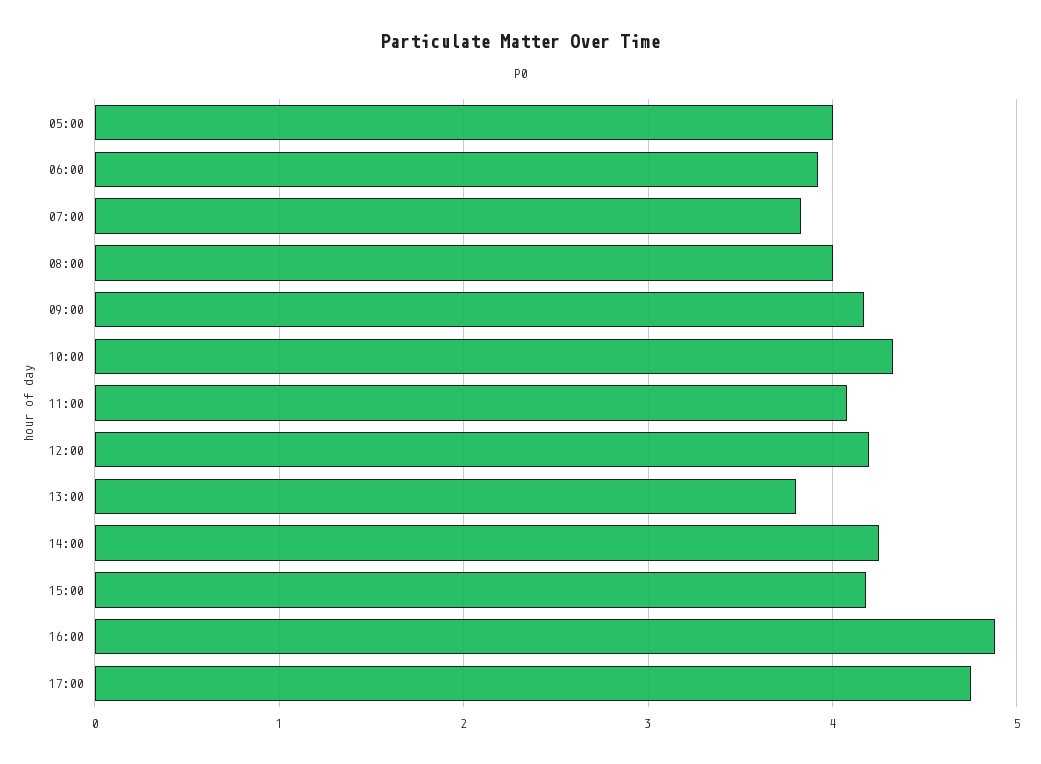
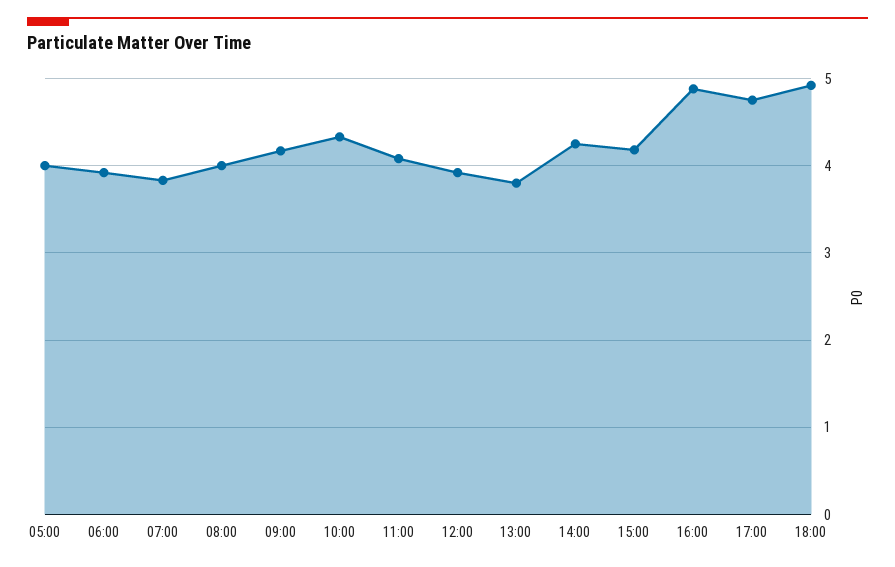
12:00: 4.2 -> 3.9
18:00: none -> 4.9

